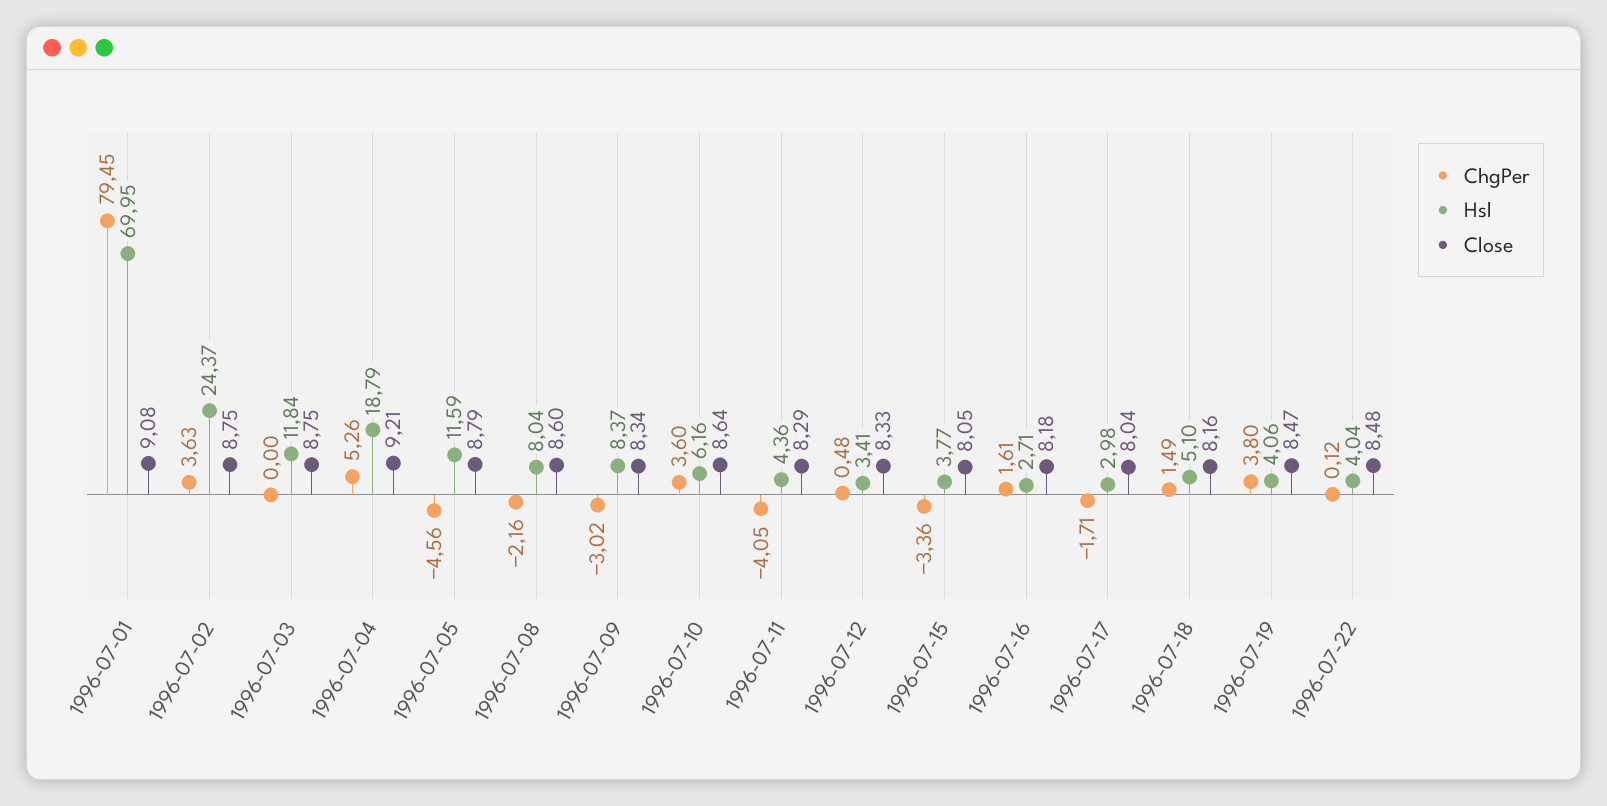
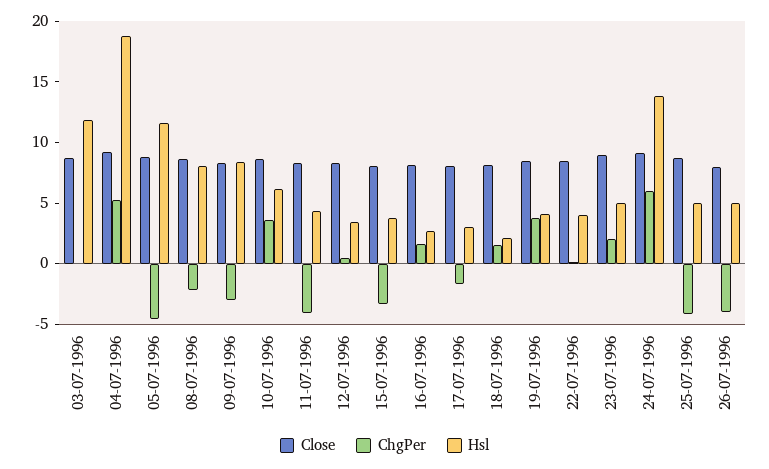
ChgPer, 1996-07-01: 79.45 -> none
Hsl, 1996-07-01: 69.95 -> none
Close, 1996-07-01: 9.08 -> none
ChgPer, 1996-07-02: 3.63 -> none
Hsl, 1996-07-02: 24.37 -> none
Close, 1996-07-02: 8.75 -> none
Hsl, 1996-07-18: 5.1 -> 2
Close, 23-07-1996: none -> 9
ChgPer, 23-07-1996: none -> 2
Hsl, 23-07-1996: none -> 5
Close, 24-07-1996: none -> 9
ChgPer, 24-07-1996: none -> 6
Hsl, 24-07-1996: none -> 14
Close, 25-07-1996: none -> 9
ChgPer, 25-07-1996: none -> -4
Hsl, 25-07-1996: none -> 5
Close, 26-07-1996: none -> 8
ChgPer, 26-07-1996: none -> -4
Hsl, 26-07-1996: none -> 5

